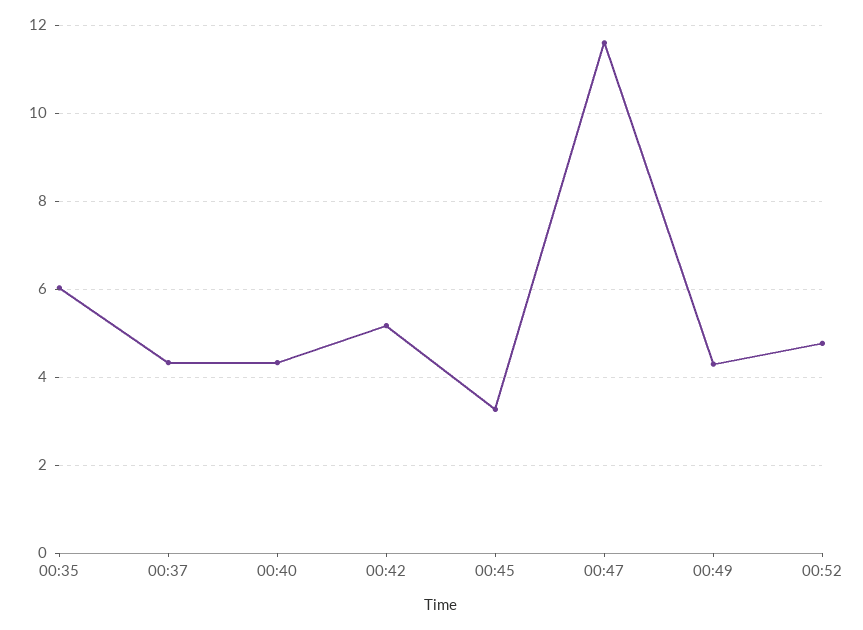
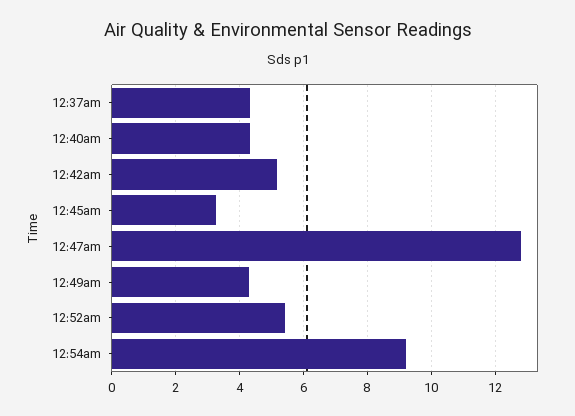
00:35: 6 -> none
00:47: 11.6 -> 12.8
00:52: 4.8 -> 5.4
12:54am: none -> 9.2

